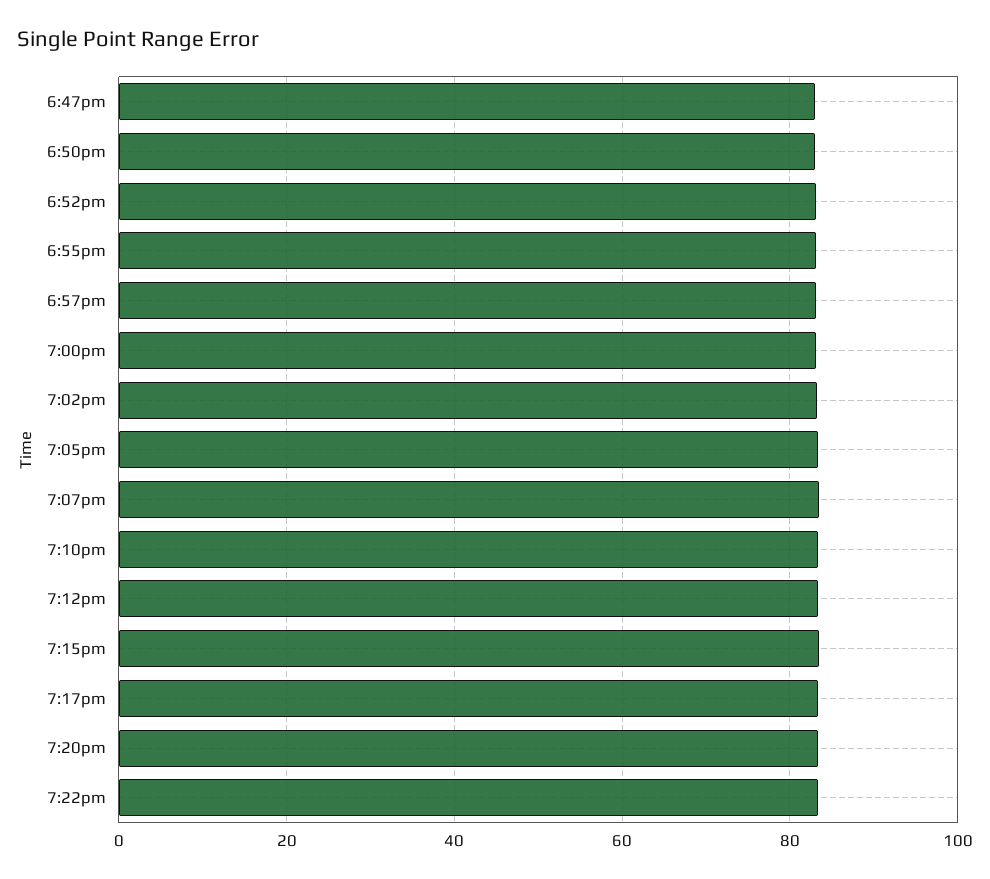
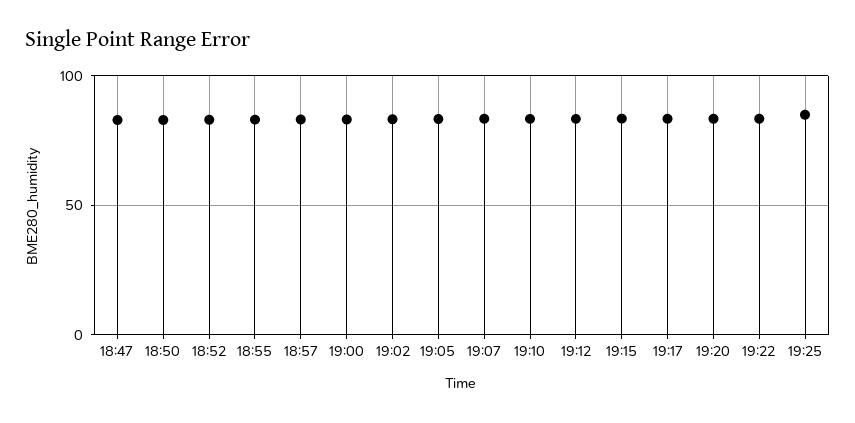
19:25: none -> 85

